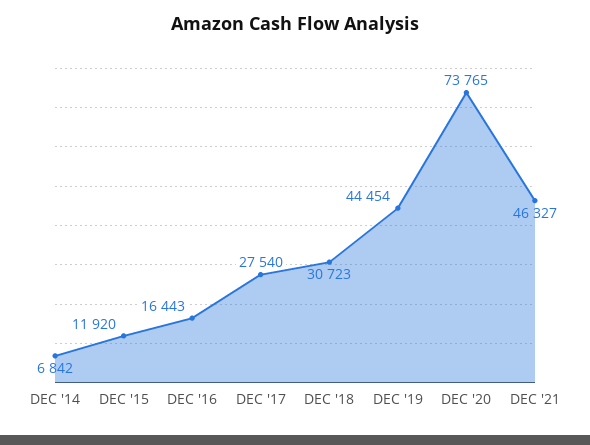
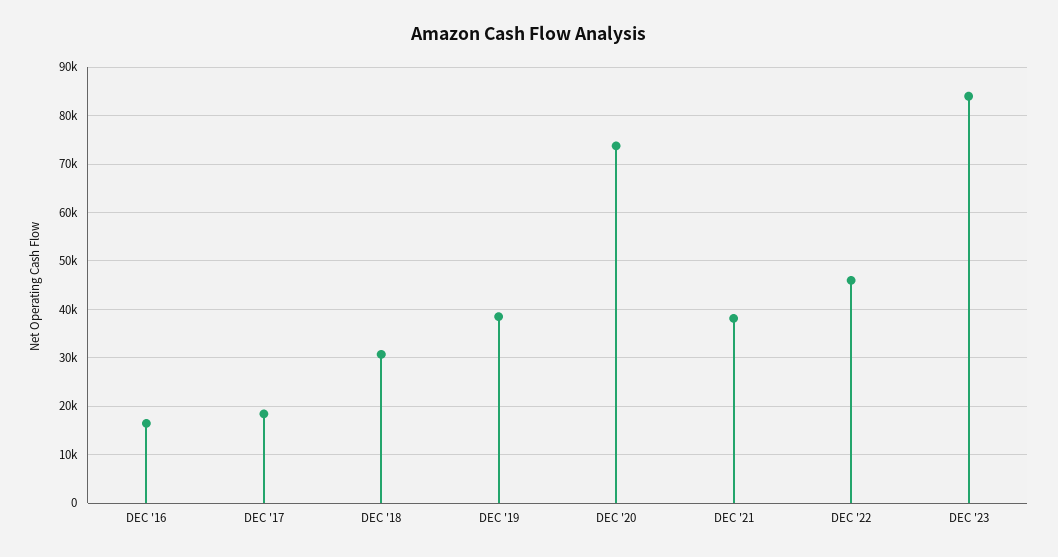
DEC '14: 6842 -> none
DEC '15: 11920 -> none
DEC '17: 27540 -> 18000
DEC '19: 44454 -> 38000
DEC '21: 46327 -> 38000
DEC '22: none -> 46000
DEC '23: none -> 84000

